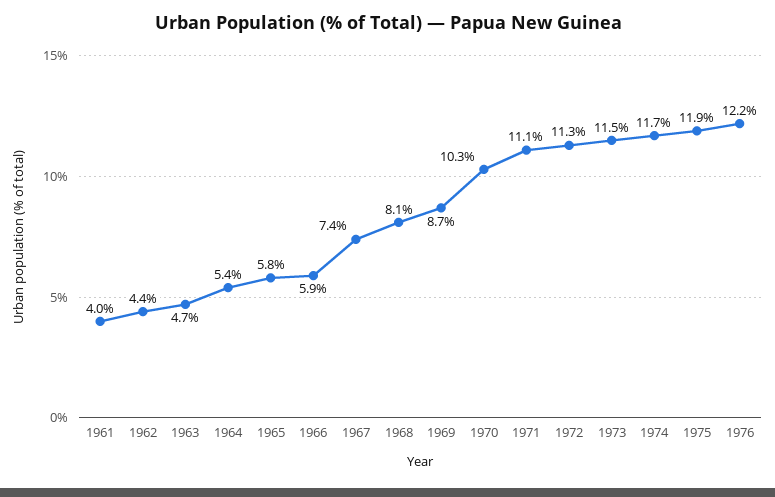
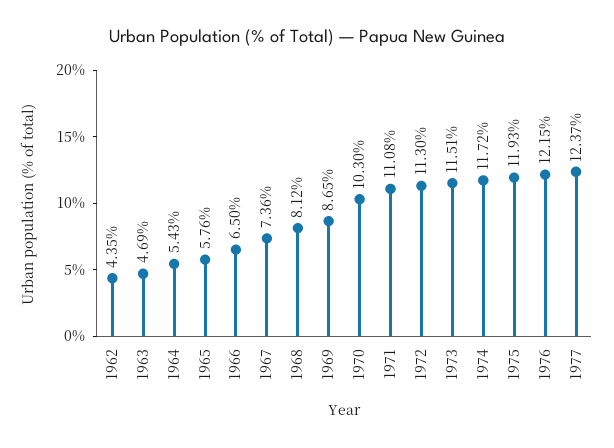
1961: 4 -> none
1966: 5.9 -> 6.5
1977: none -> 12.37

